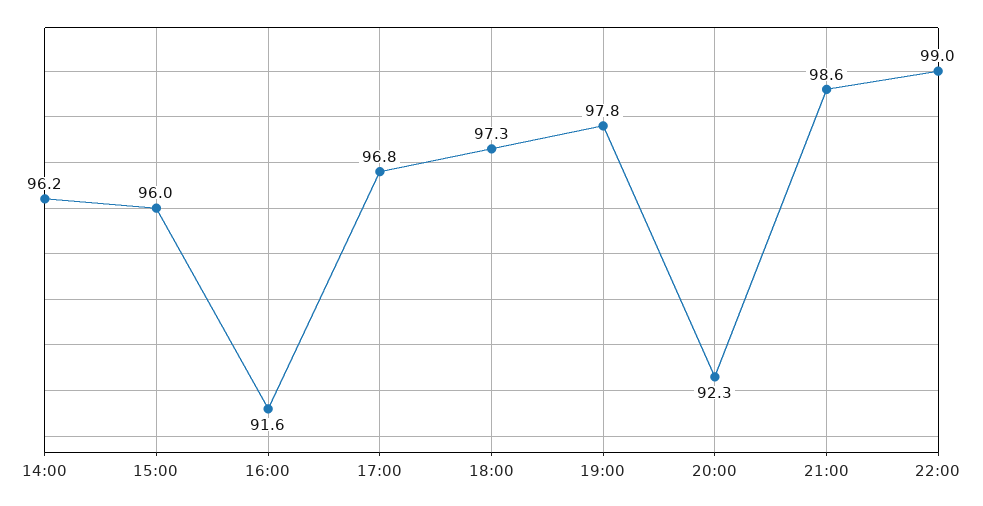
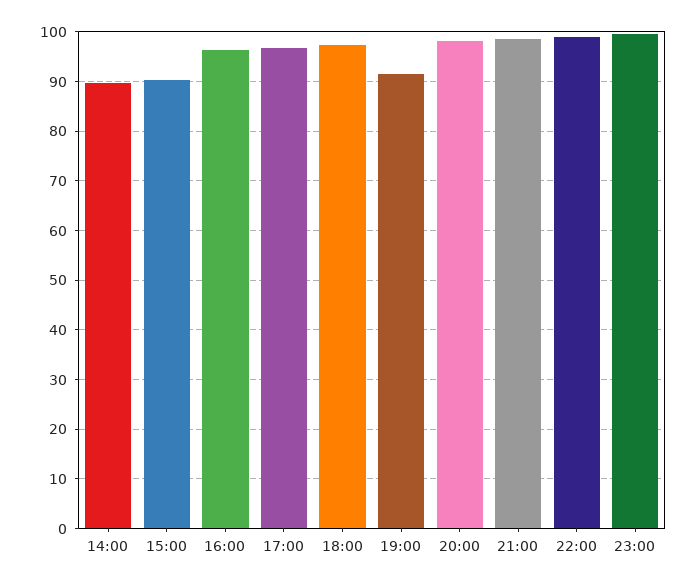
14:00: 96.2 -> 90
15:00: 96 -> 90
16:00: 91.6 -> 96
19:00: 97.8 -> 92
20:00: 92.3 -> 98
23:00: none -> 100

